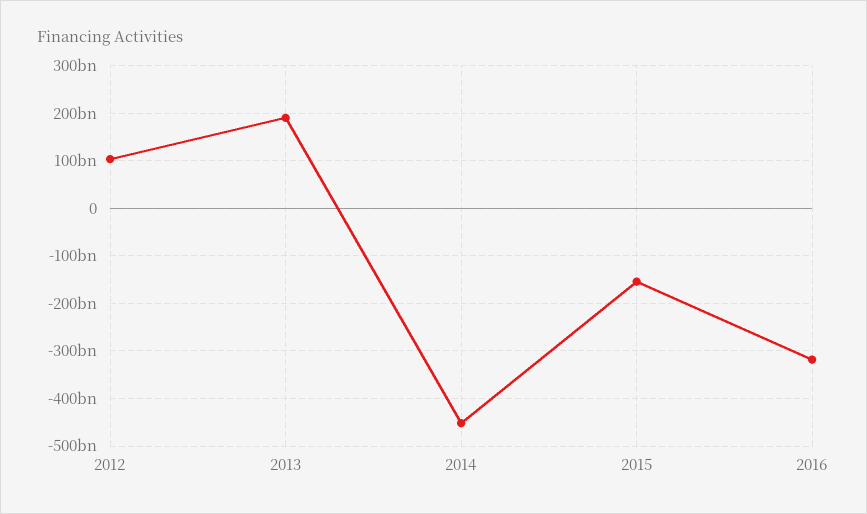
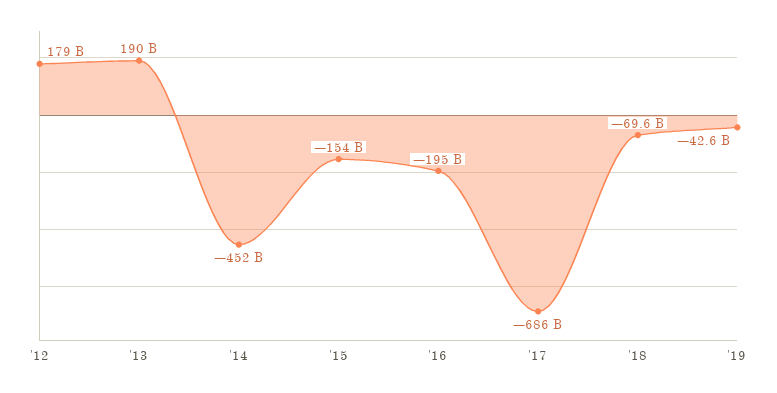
2012: 100000000000 -> 179000000000
2016: -320000000000 -> -195000000000
'17: none -> -686000000000
'18: none -> -69600000000
'19: none -> -42600000000

